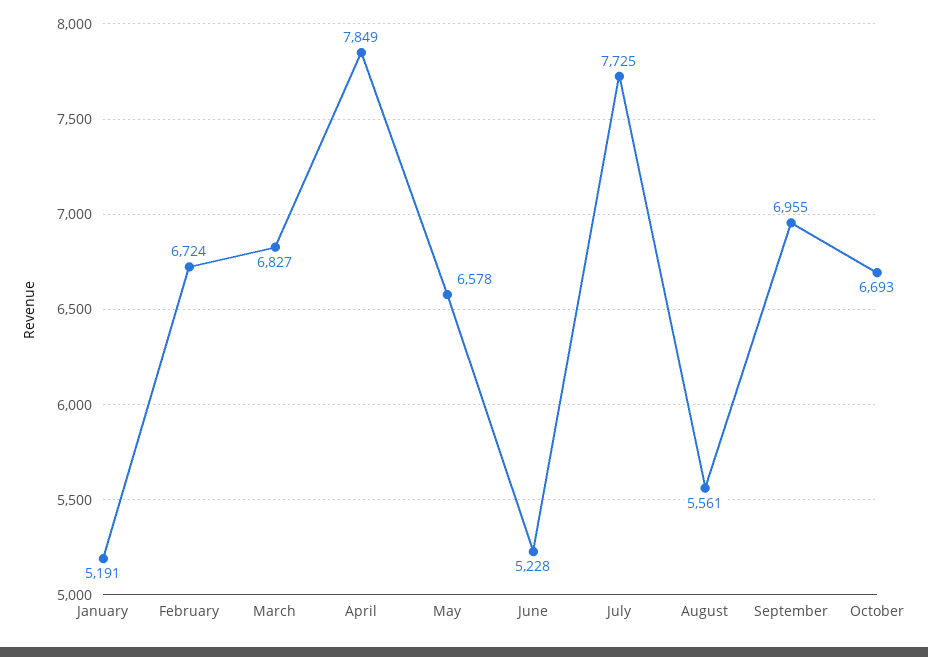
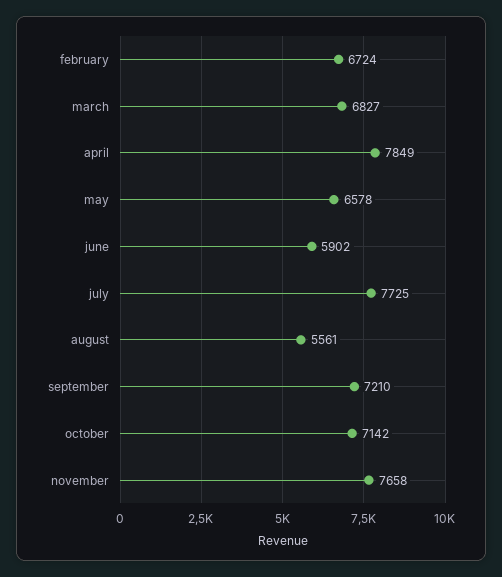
January: 5191 -> none
June: 5228 -> 5902
September: 6955 -> 7210
October: 6693 -> 7142
november: none -> 7658

